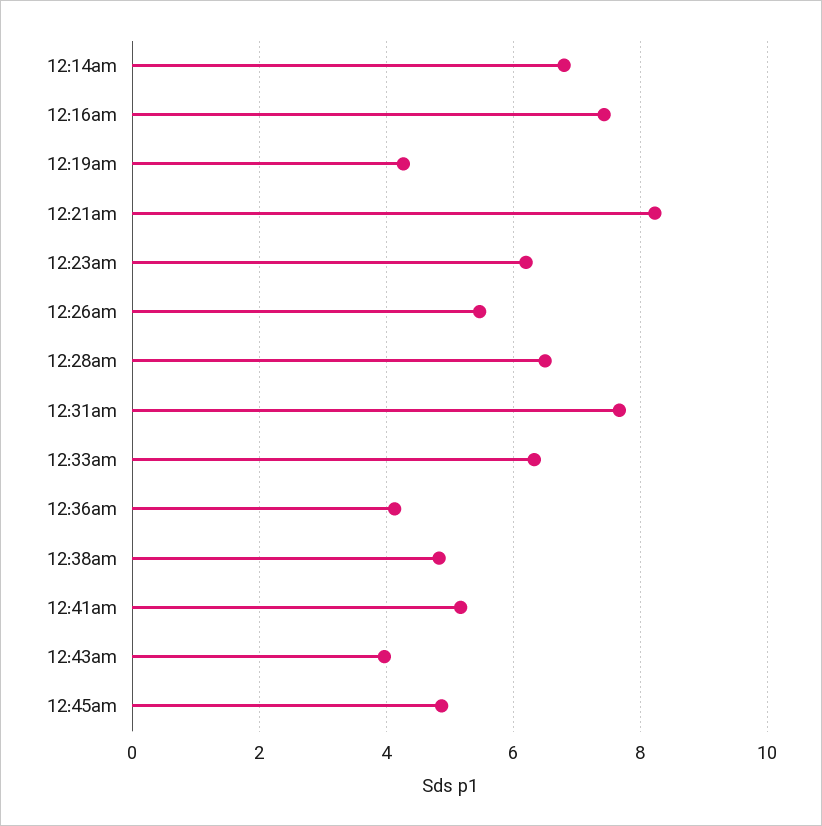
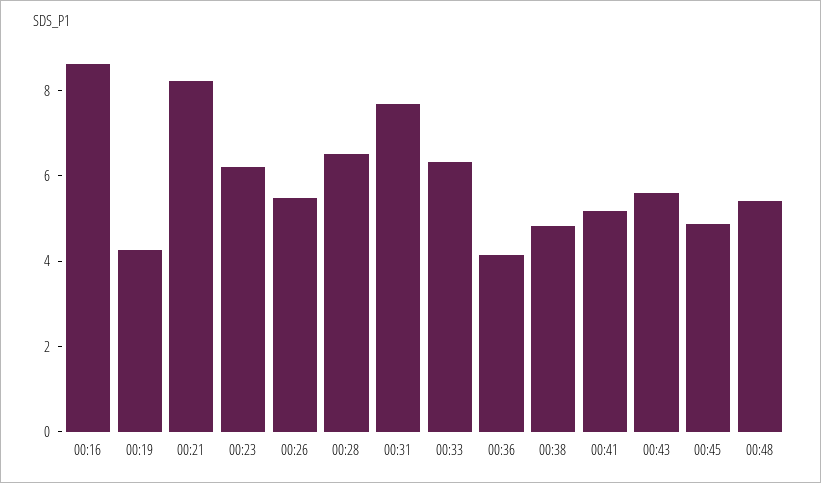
12:14am: 6.8 -> none
12:16am: 7.4 -> 8.5
12:43am: 4 -> 5.5
00:48: none -> 5.5

